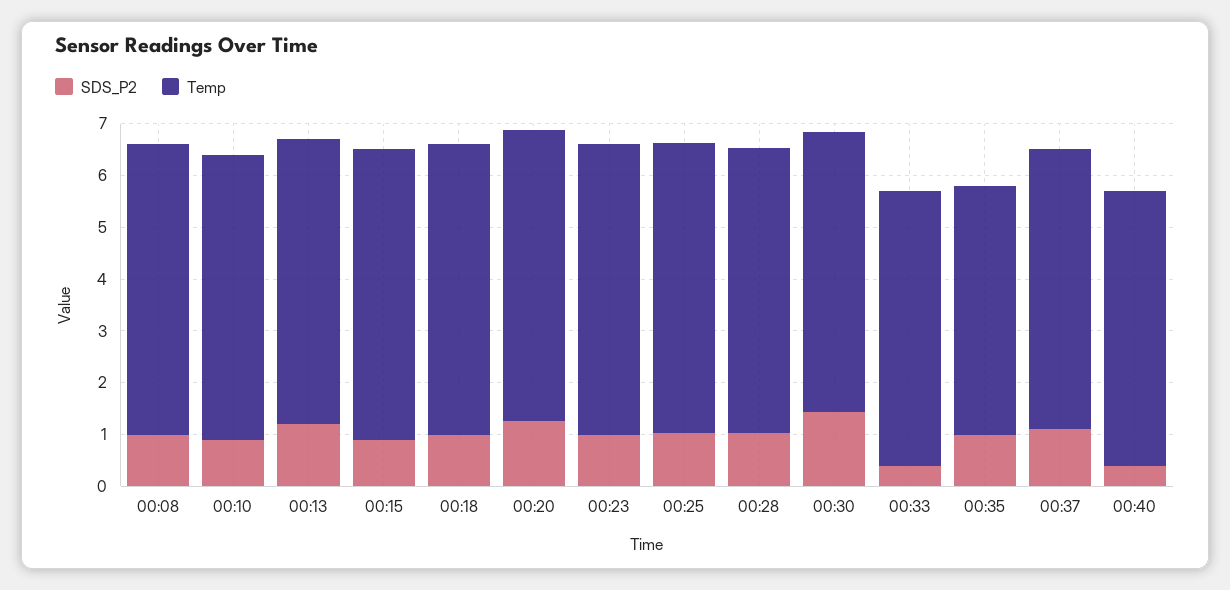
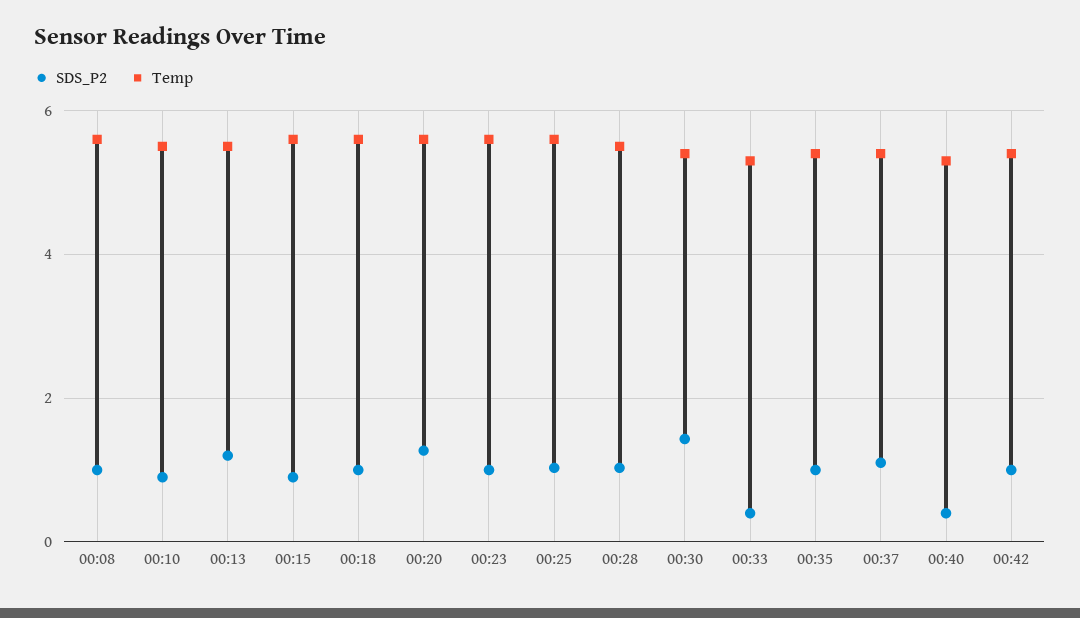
Temp, 00:35: 4.8 -> 5.4
SDS_P2, 00:42: none -> 1
Temp, 00:42: none -> 5.4

